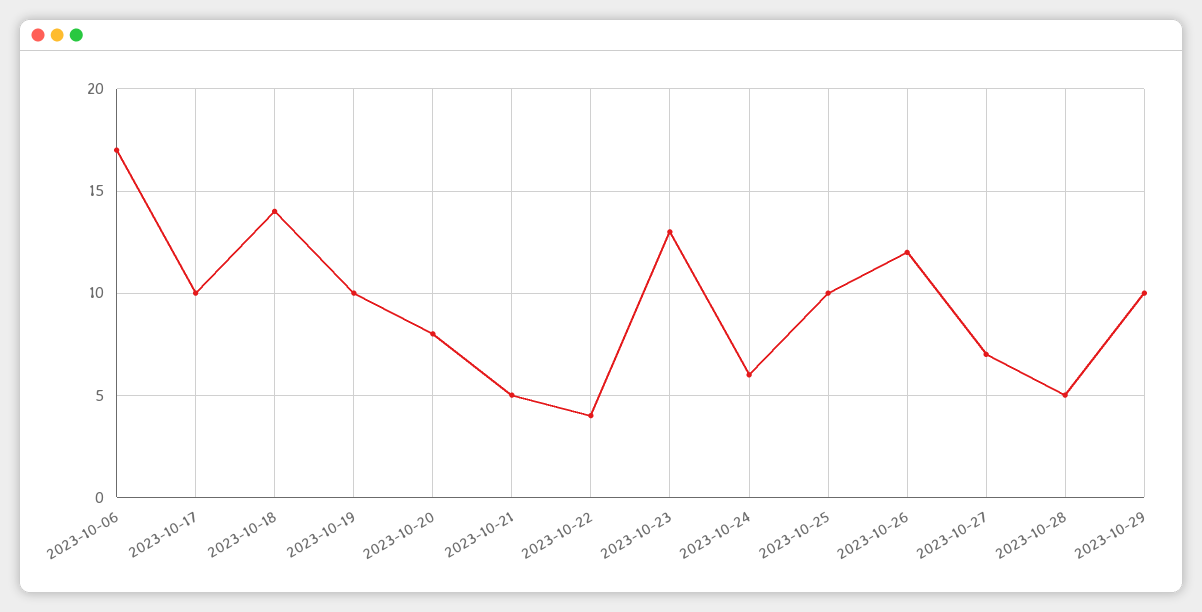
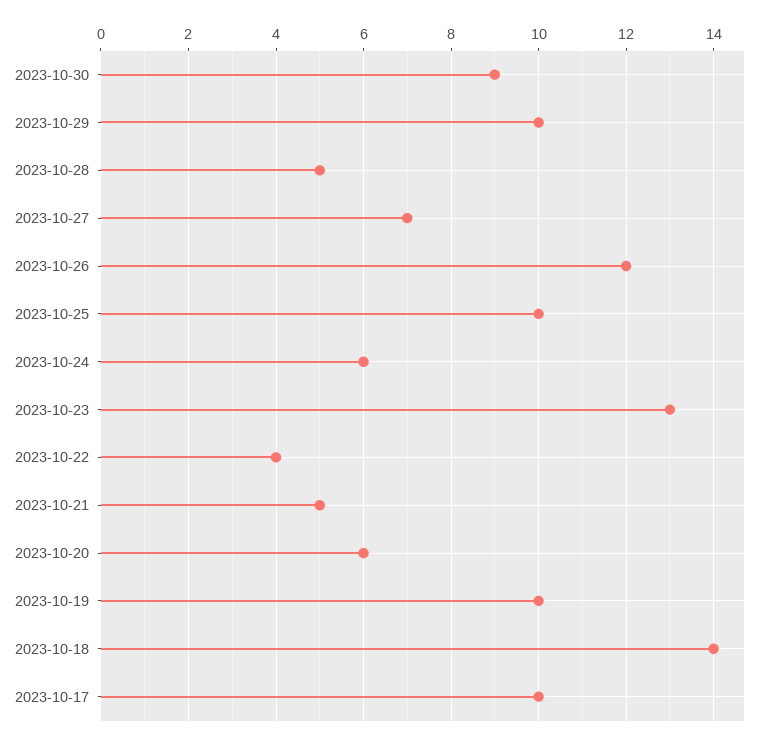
2023-10-06: 17 -> none
2023-10-20: 8 -> 6
2023-10-30: none -> 9

